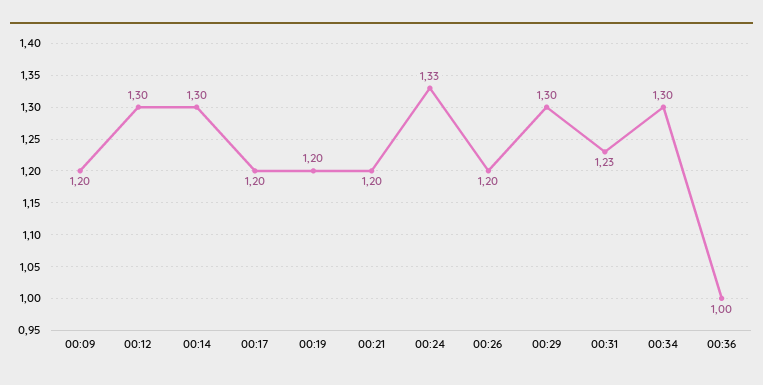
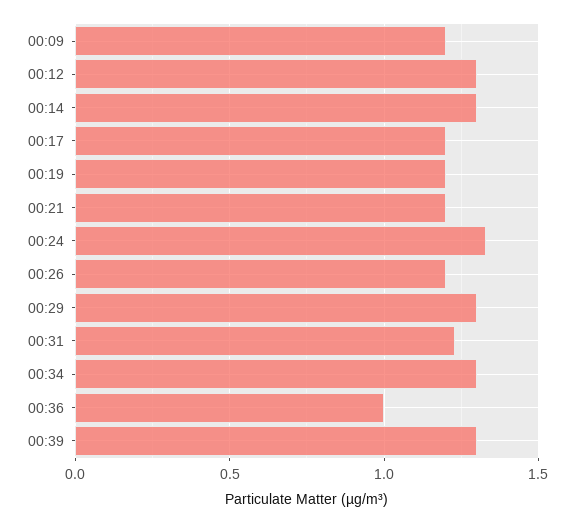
00:39: none -> 1.3

